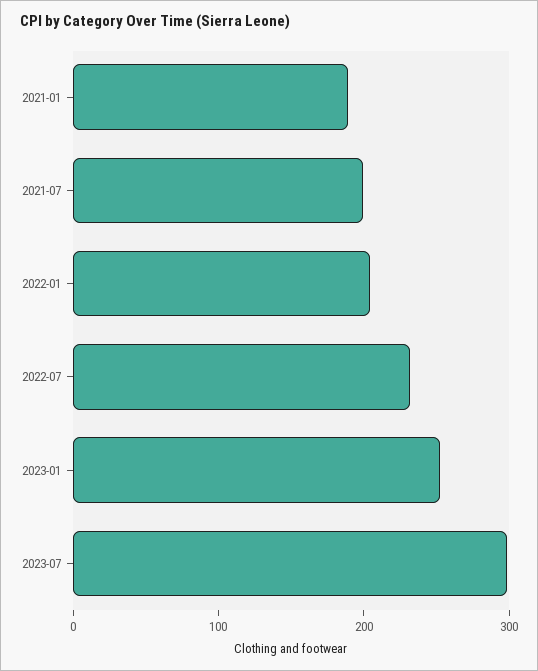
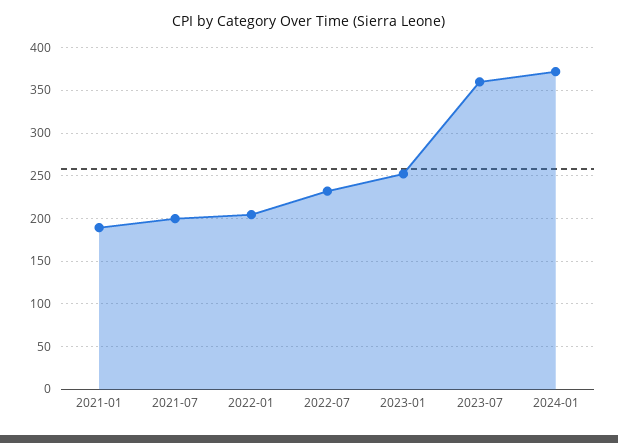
2023-07: 300 -> 360
2024-01: none -> 370

